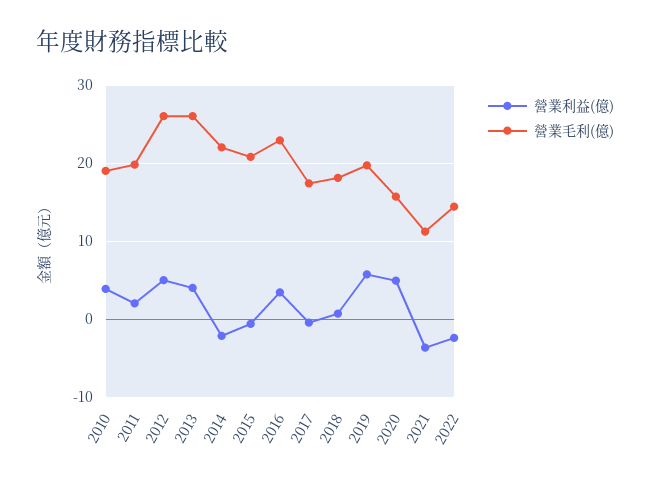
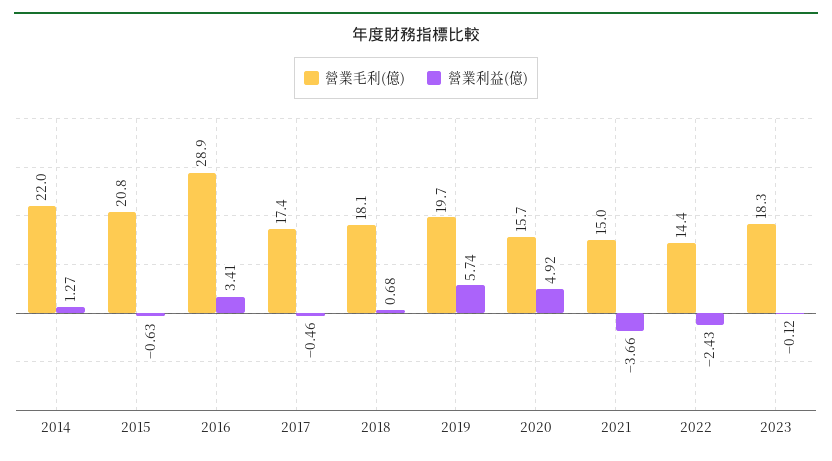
營業利益(億), 2010: 4 -> none
營業毛利(億), 2010: 19 -> none
營業利益(億), 2011: 2 -> none
營業毛利(億), 2011: 20 -> none
營業利益(億), 2012: 5 -> none
營業毛利(億), 2012: 26 -> none
營業利益(億), 2013: 4 -> none
營業毛利(億), 2013: 26 -> none
營業利益(億), 2014: -2 -> 1.27
營業毛利(億), 2016: 23 -> 28.9
營業毛利(億), 2021: 11 -> 15
營業毛利(億), 2023: none -> 18.3
營業利益(億), 2023: none -> -0.12

